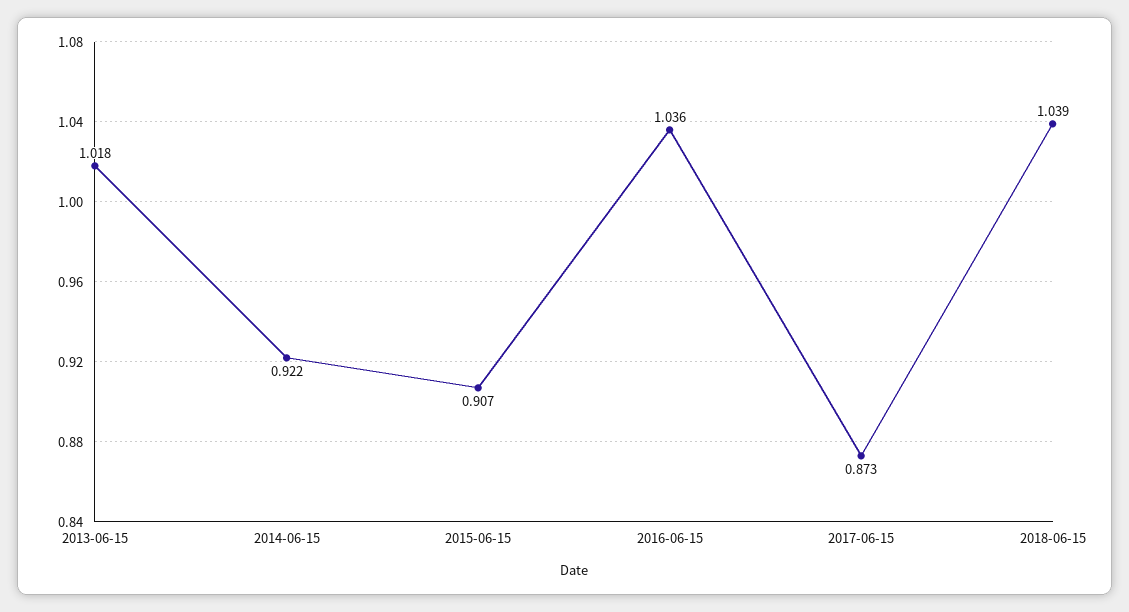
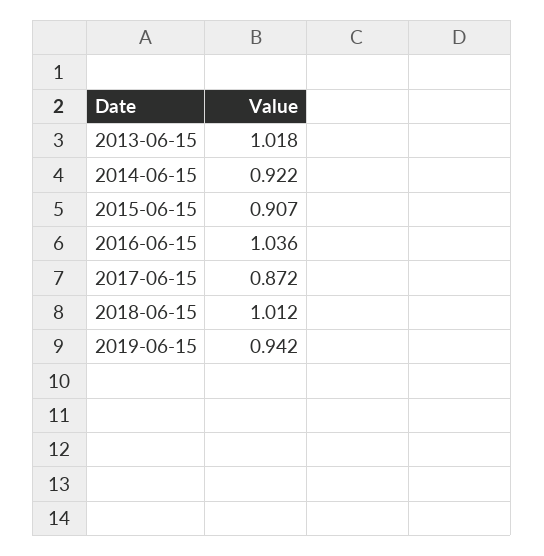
2017-06-15: 0.873 -> 0.872
2018-06-15: 1.039 -> 1.012
2019-06-15: none -> 0.942

